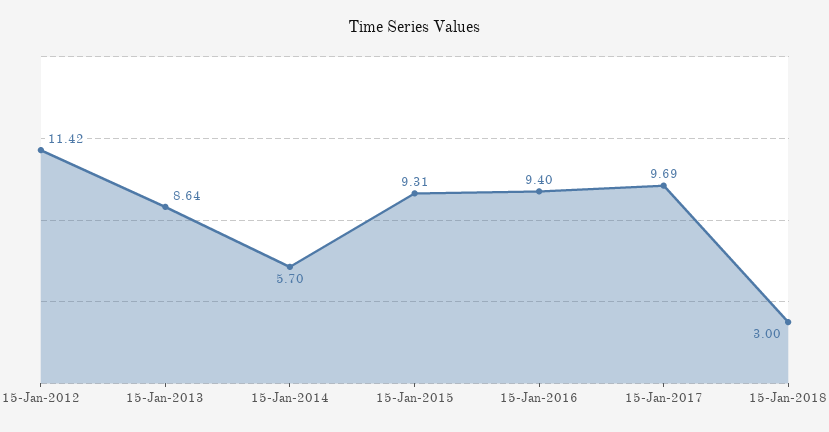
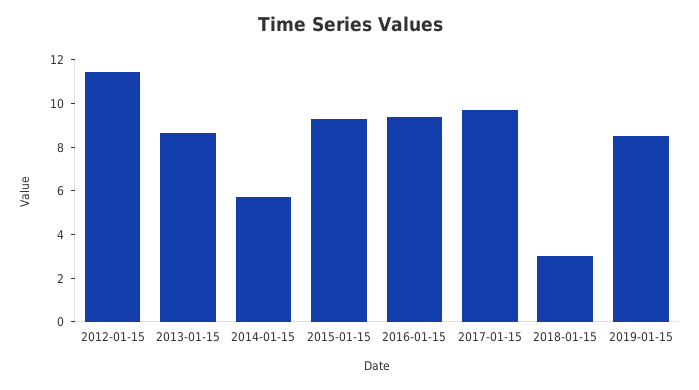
2019-01-15: none -> 8.5

